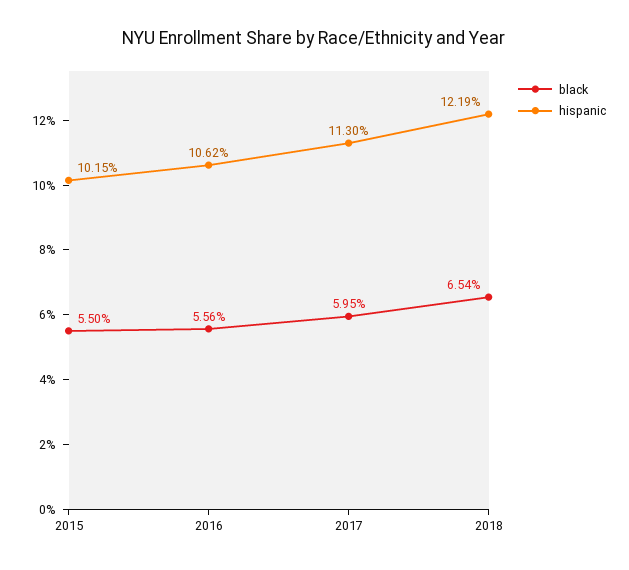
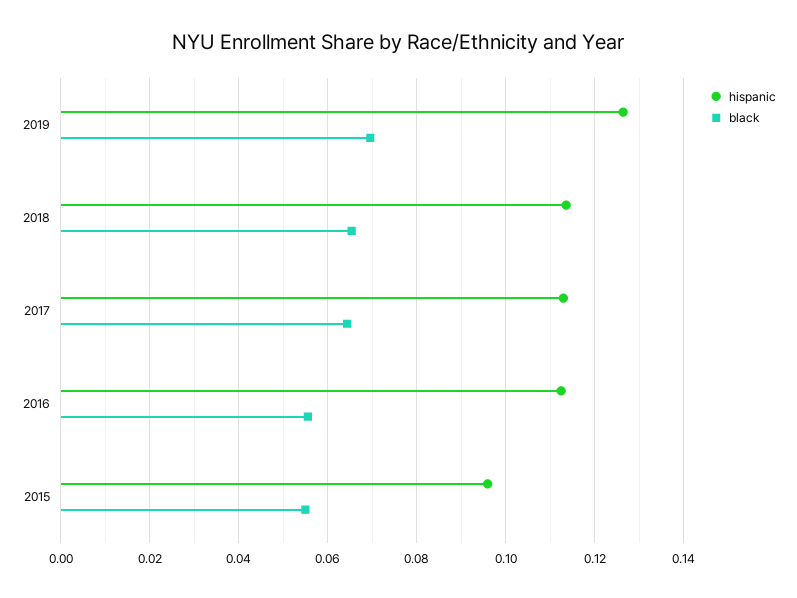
hispanic, 2015: 0.1015 -> 0.096
hispanic, 2016: 0.1062 -> 0.112
black, 2017: 0.0595 -> 0.064
hispanic, 2018: 0.1219 -> 0.114
hispanic, 2019: none -> 0.126
black, 2019: none -> 0.07

